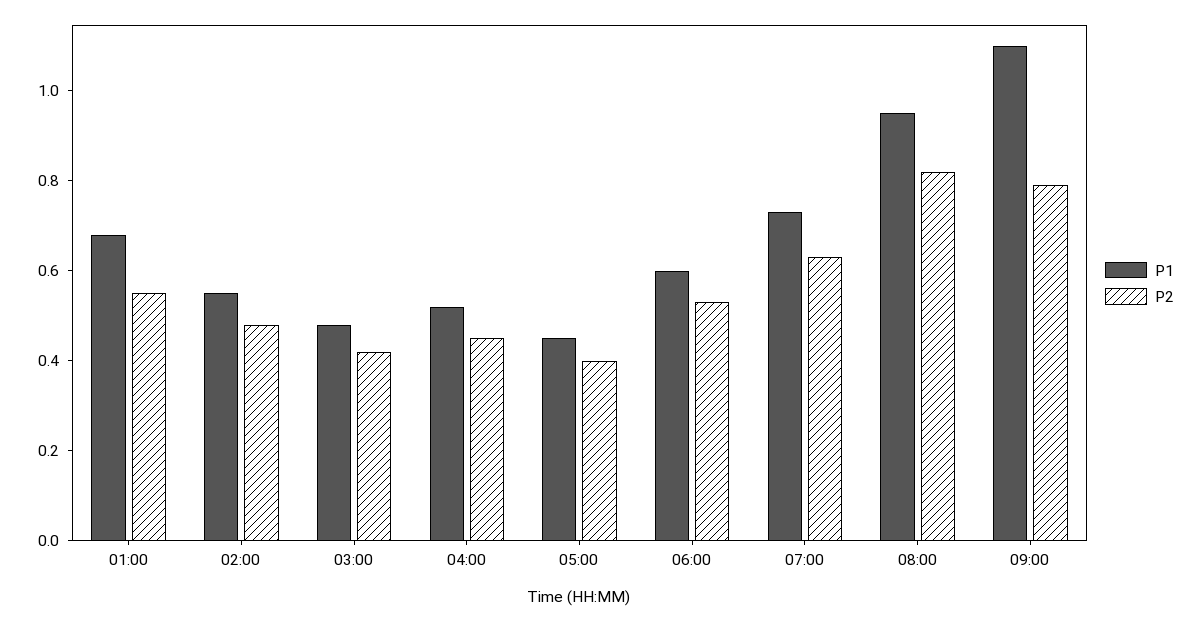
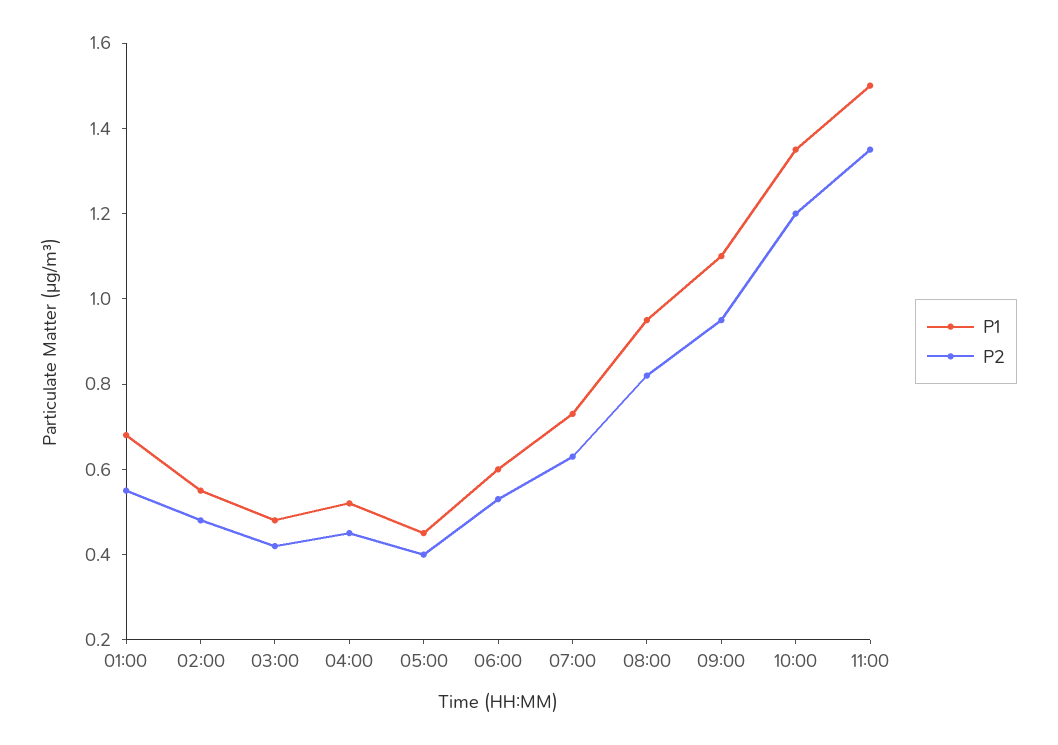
P2, 09:00: 0.8 -> 0.95
P1, 10:00: none -> 1.35
P2, 10:00: none -> 1.2
P1, 11:00: none -> 1.5
P2, 11:00: none -> 1.35

